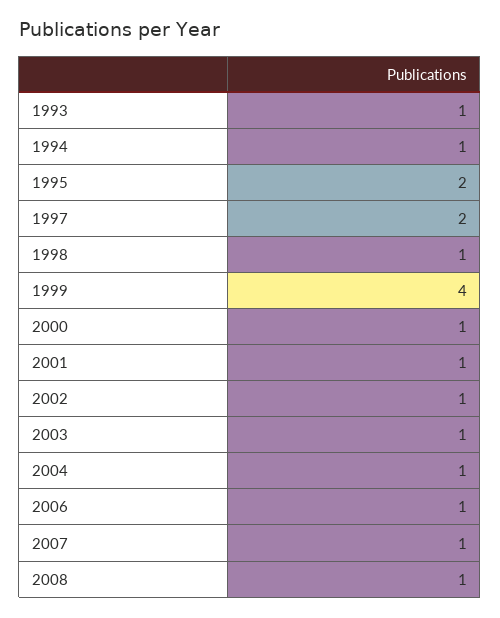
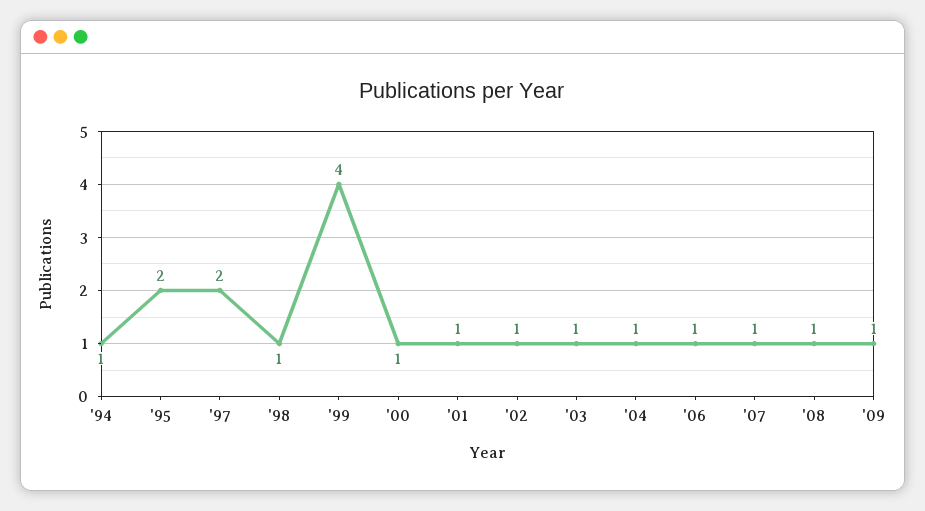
1993: 1 -> none
'09: none -> 1

